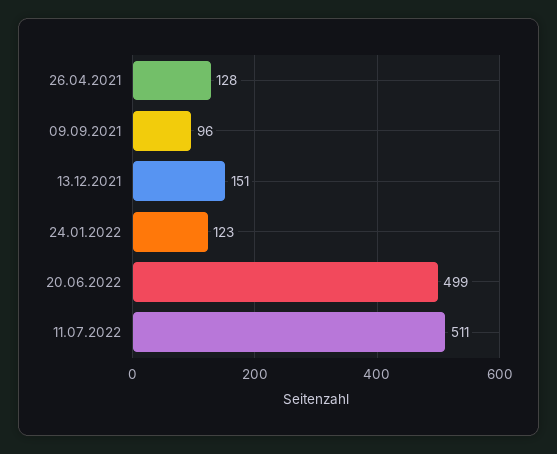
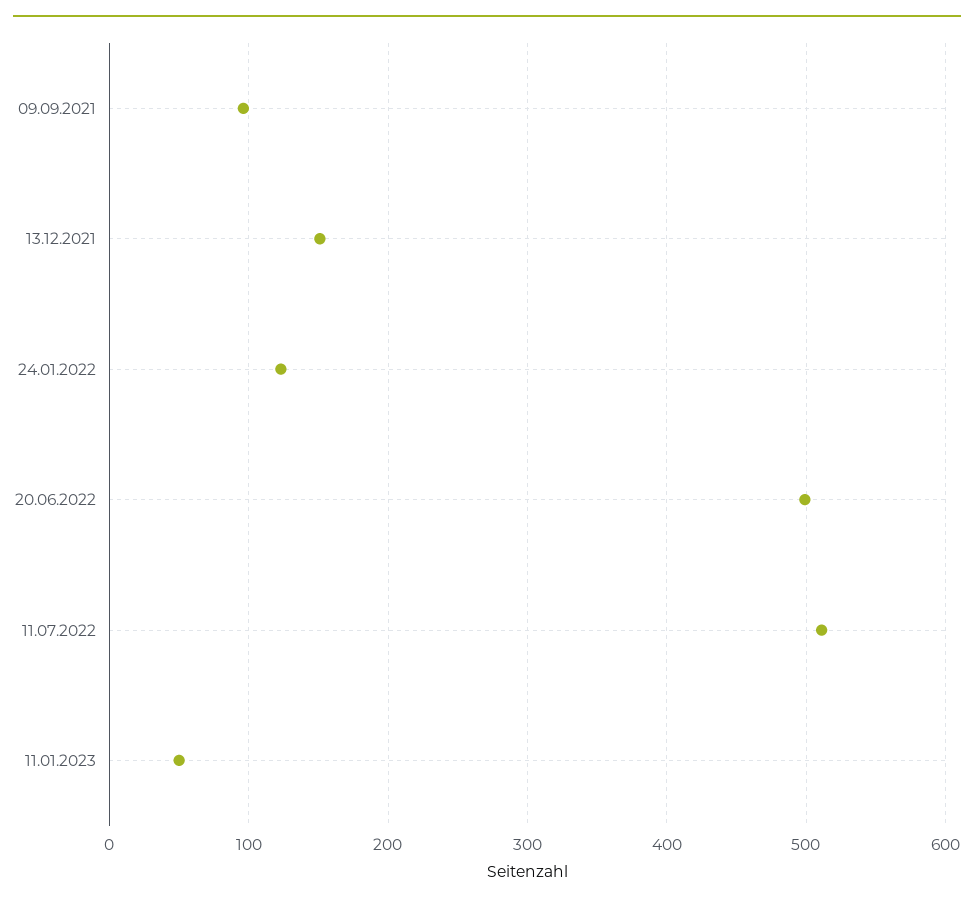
26.04.2021: 128 -> none
11.01.2023: none -> 50

